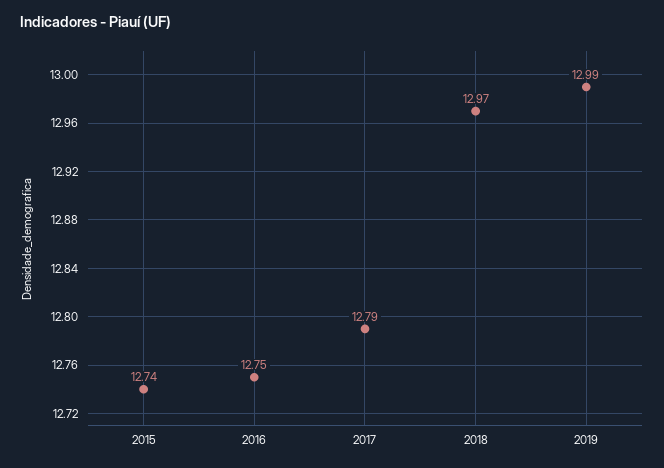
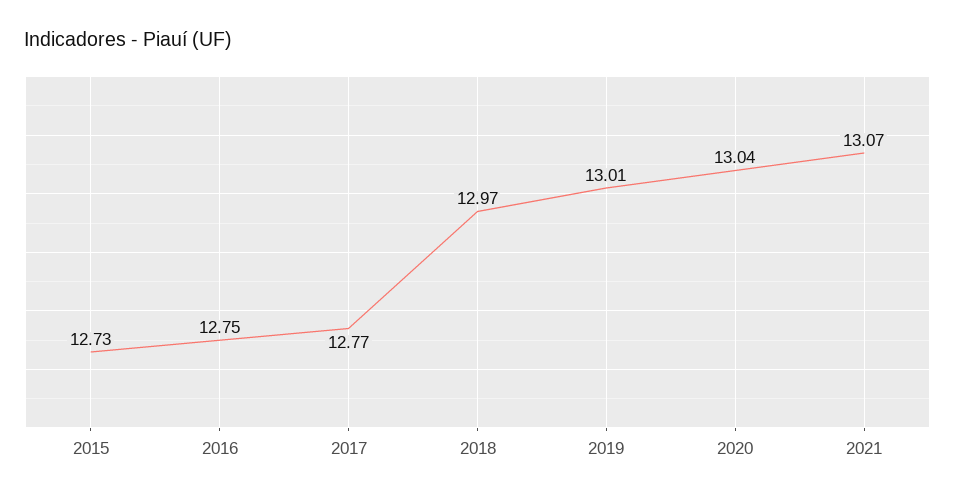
2015: 12.74 -> 12.73
2017: 12.79 -> 12.77
2019: 12.99 -> 13.01
2020: none -> 13.04
2021: none -> 13.07

